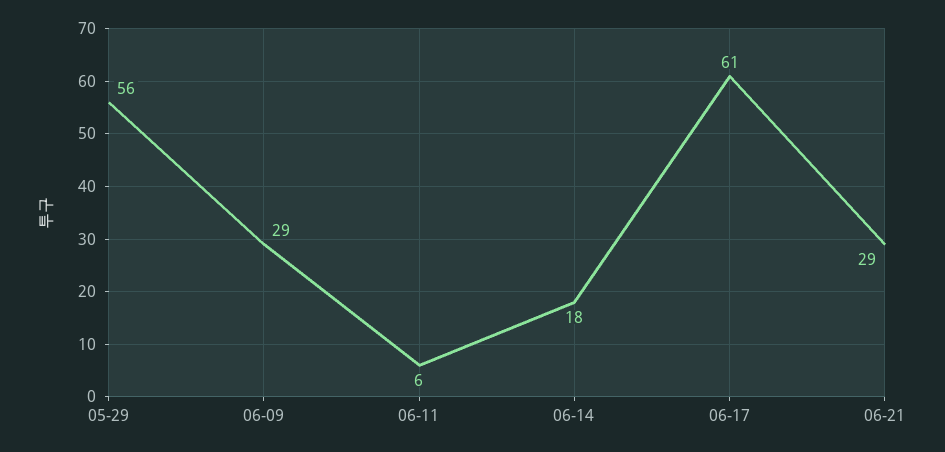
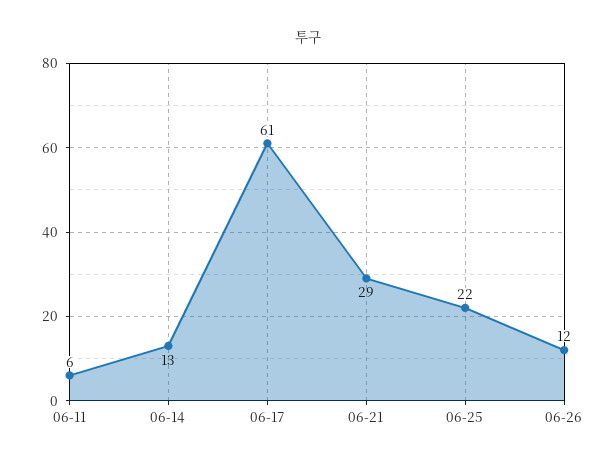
05-29: 56 -> none
06-09: 29 -> none
06-14: 18 -> 13
06-25: none -> 22
06-26: none -> 12

